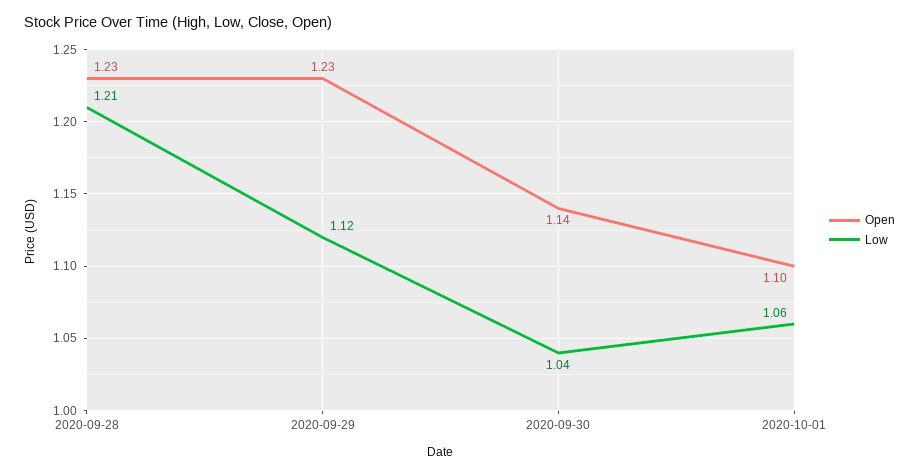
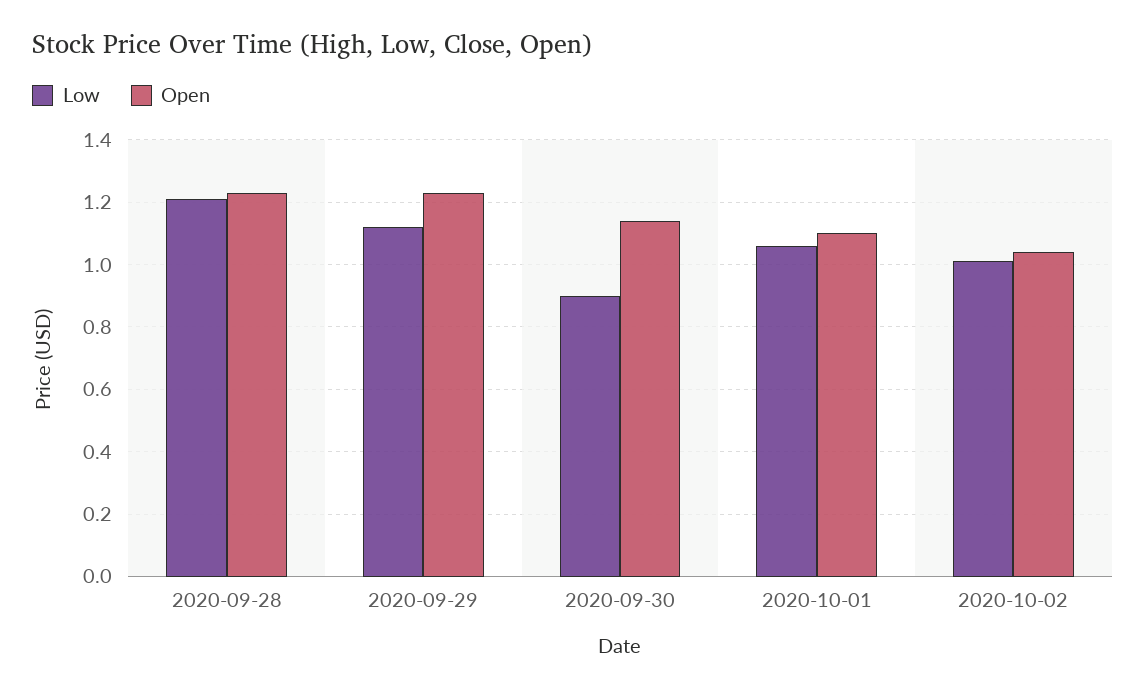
Low, 2020-09-30: 1.04 -> 0.9
Low, 2020-10-02: none -> 1
Open, 2020-10-02: none -> 1.05

